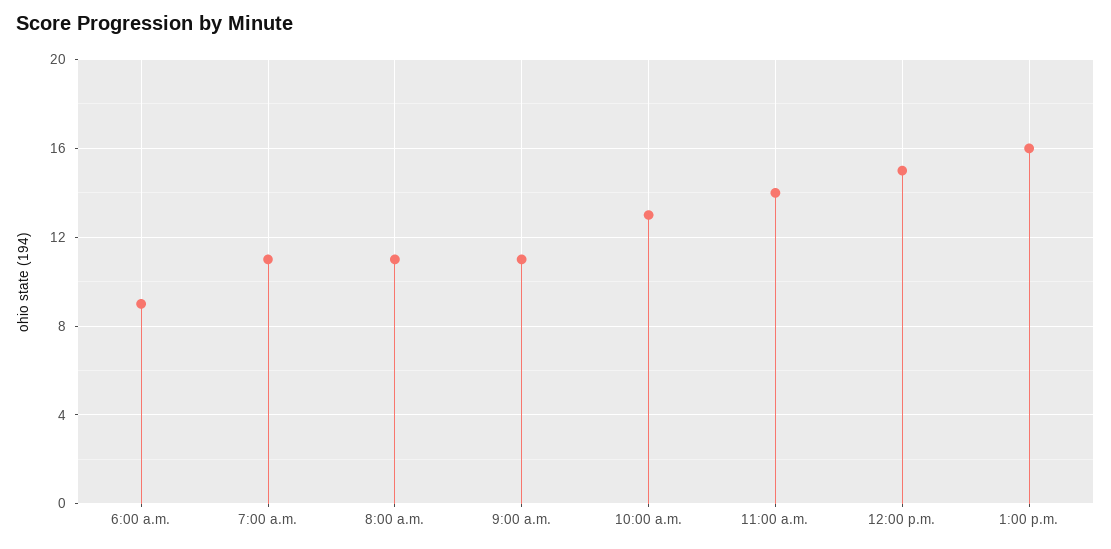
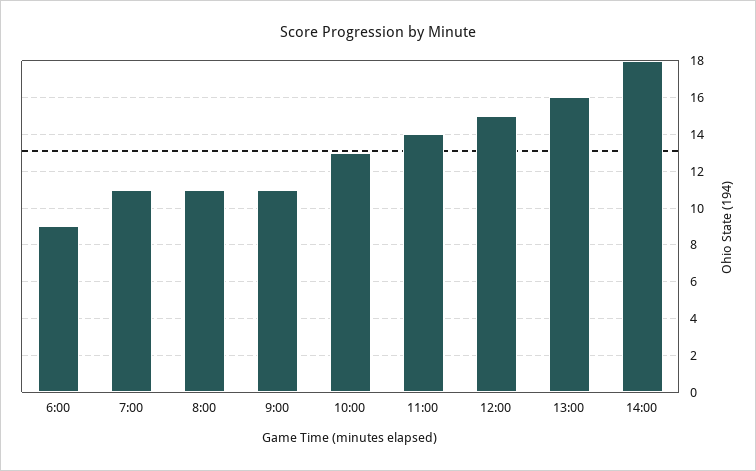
14:00: none -> 18

